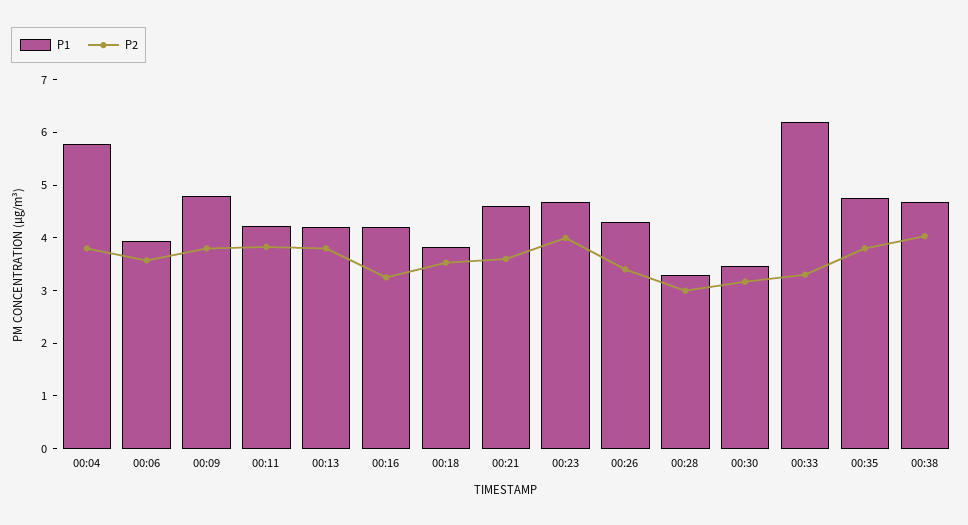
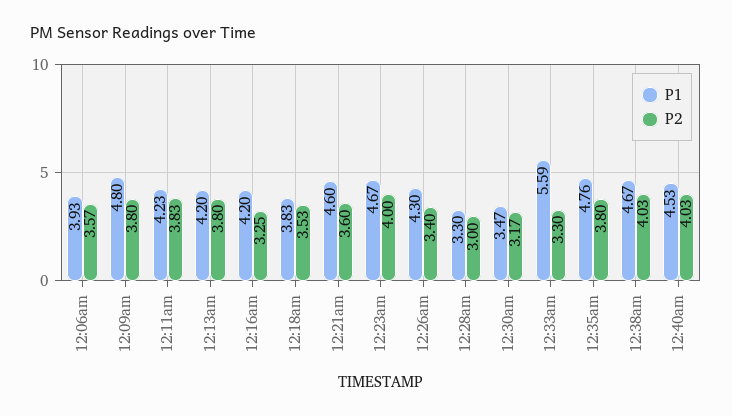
P1, 00:04: 5.8 -> none
P2, 00:04: 3.8 -> none
P1, 00:33: 6.2 -> 5.59
P1, 12:40am: none -> 4.53
P2, 12:40am: none -> 4.03

